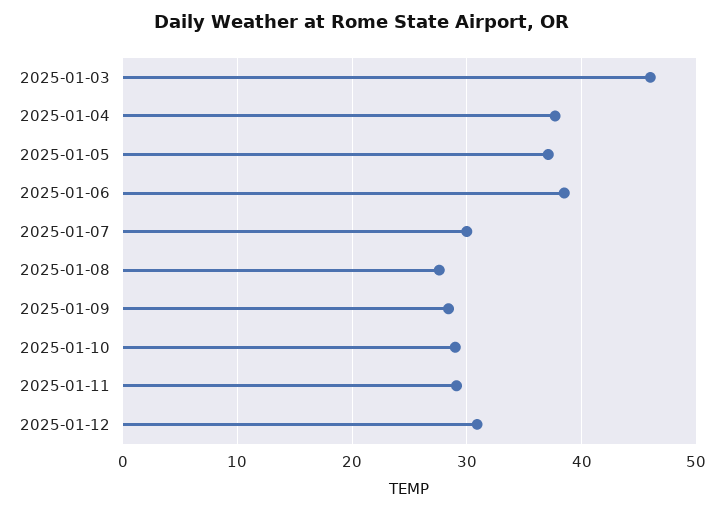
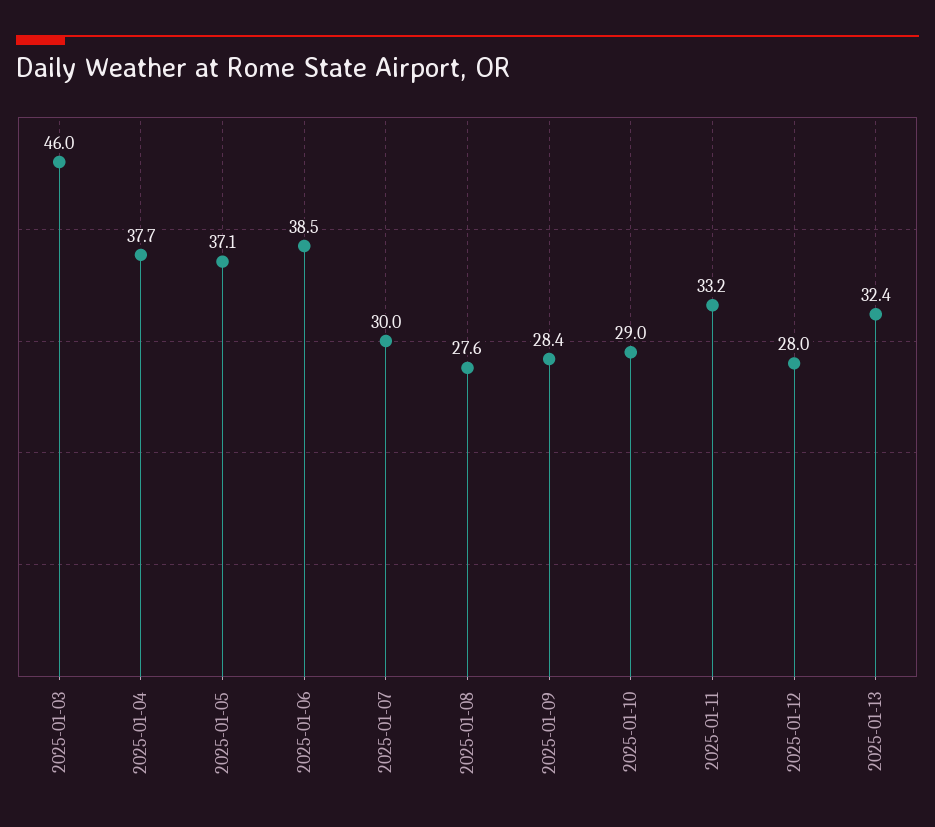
2025-01-11: 29 -> 33.2
2025-01-12: 31 -> 28
2025-01-13: none -> 32.4

